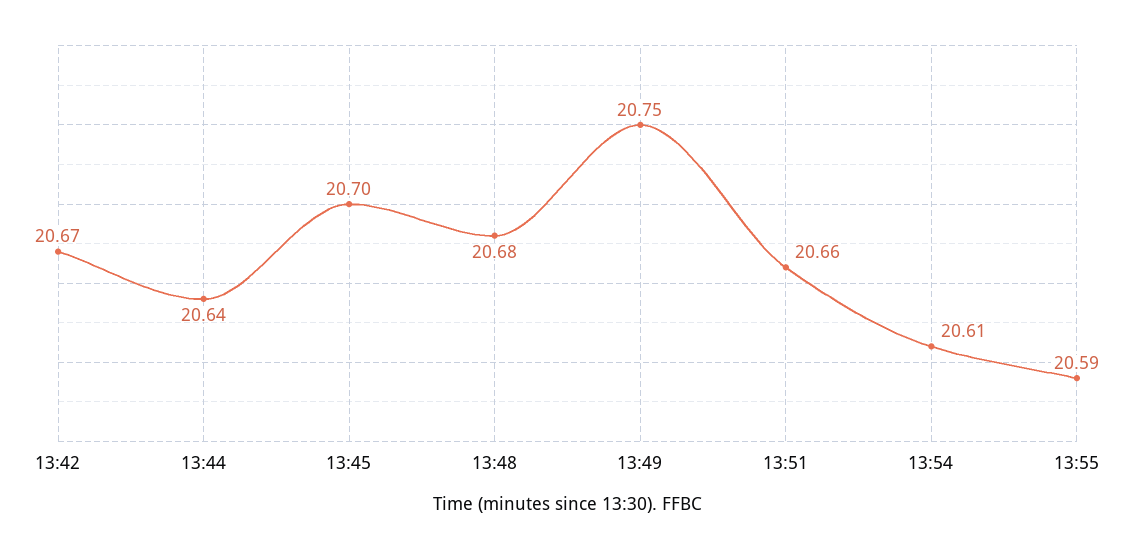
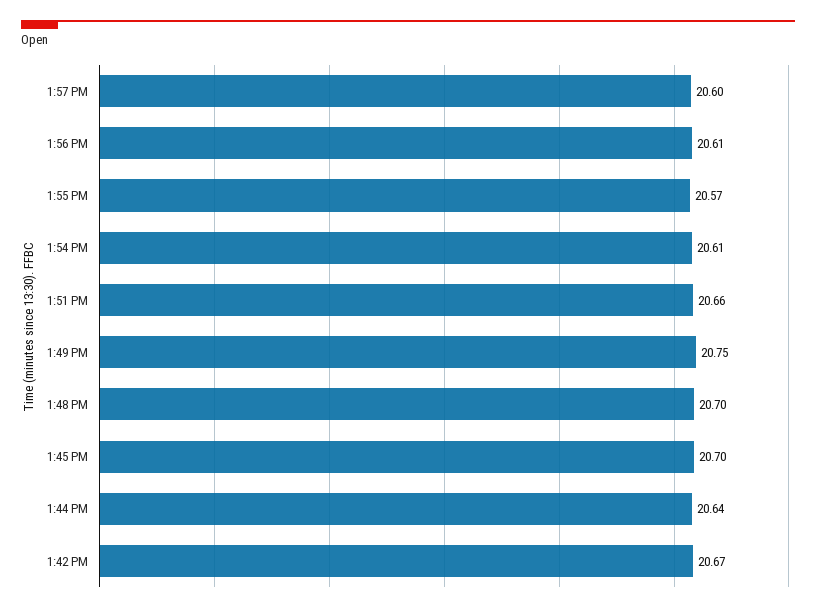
13:48: 20.68 -> 20.7
13:55: 20.59 -> 20.57
1:57 PM: none -> 20.6
1:56 PM: none -> 20.61

